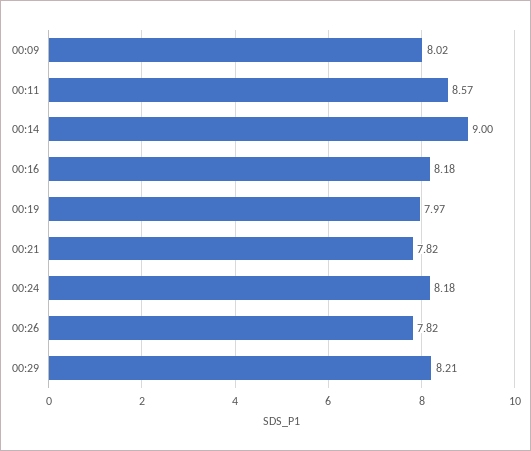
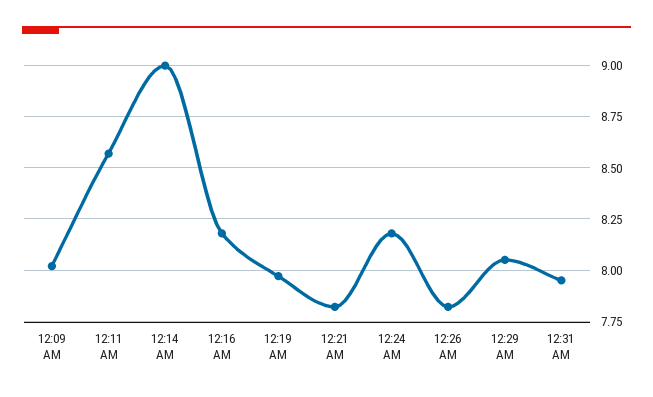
00:29: 8.21 -> 8.05
12:31 AM: none -> 7.95

